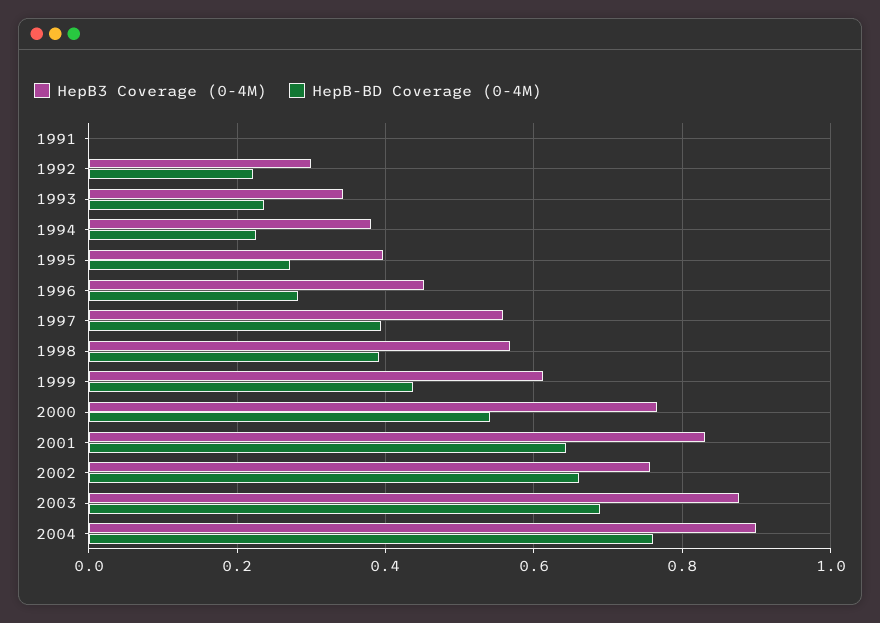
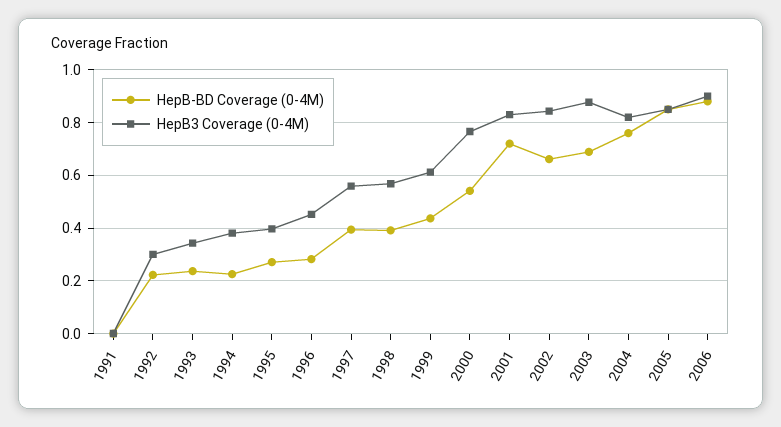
HepB-BD Coverage (0-4M), 2001: 0.64 -> 0.725
HepB3 Coverage (0-4M), 2002: 0.76 -> 0.85
HepB3 Coverage (0-4M), 2004: 0.9 -> 0.825
HepB-BD Coverage (0-4M), 2005: none -> 0.85
HepB3 Coverage (0-4M), 2005: none -> 0.85
HepB-BD Coverage (0-4M), 2006: none -> 0.875
HepB3 Coverage (0-4M), 2006: none -> 0.9

